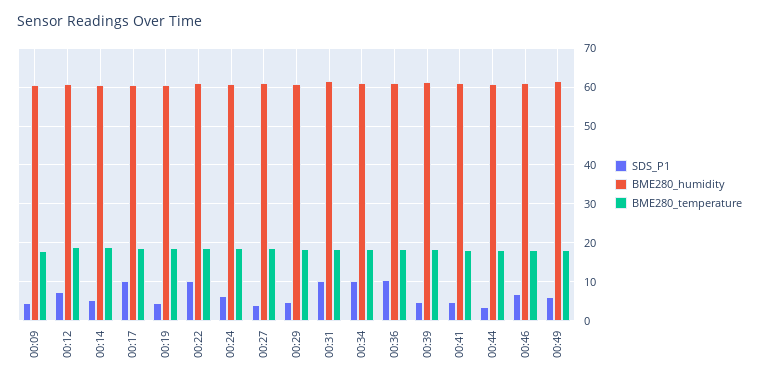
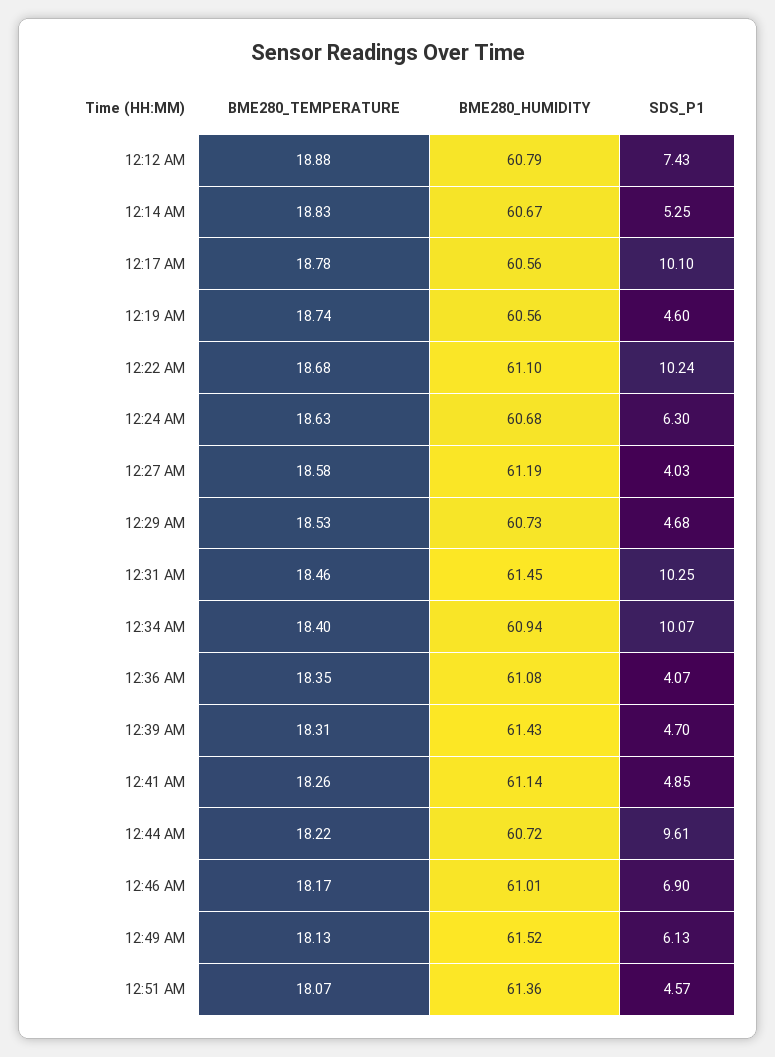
SDS_P1, 00:09: 4 -> none
BME280_humidity, 00:09: 60 -> none
BME280_temperature, 00:09: 18 -> none
SDS_P1, 00:36: 10 -> 4.07
SDS_P1, 00:44: 4 -> 9.61
BME280_temperature, 12:51 AM: none -> 18.07
BME280_humidity, 12:51 AM: none -> 61.36
SDS_P1, 12:51 AM: none -> 4.57

